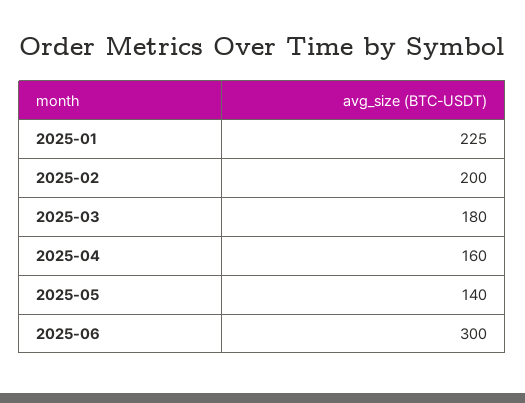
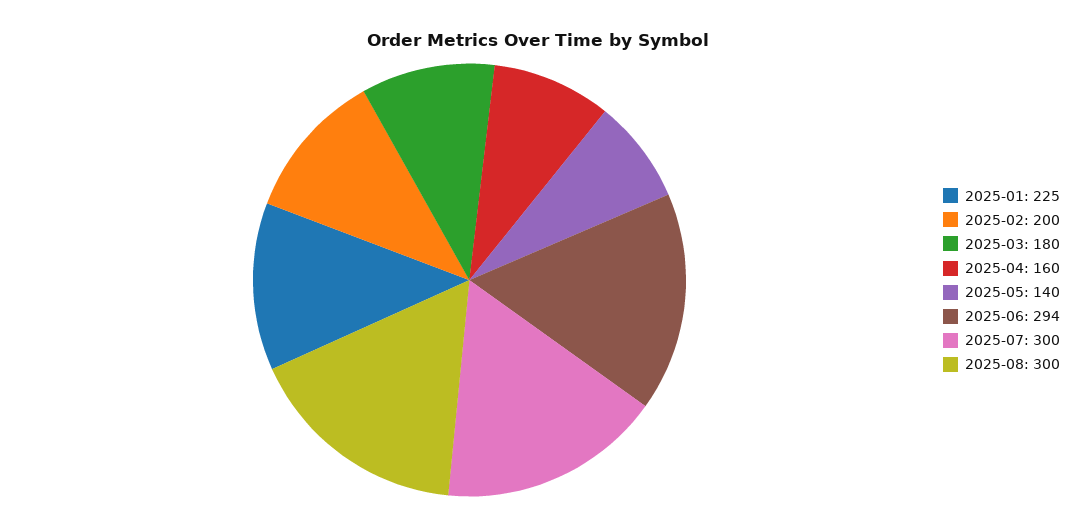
2025-06: 300 -> 294
2025-07: none -> 300
2025-08: none -> 300

